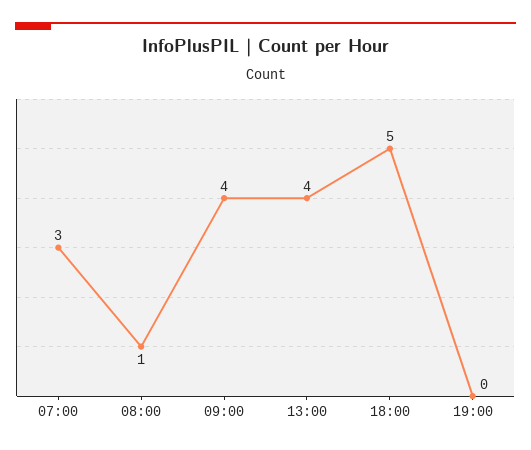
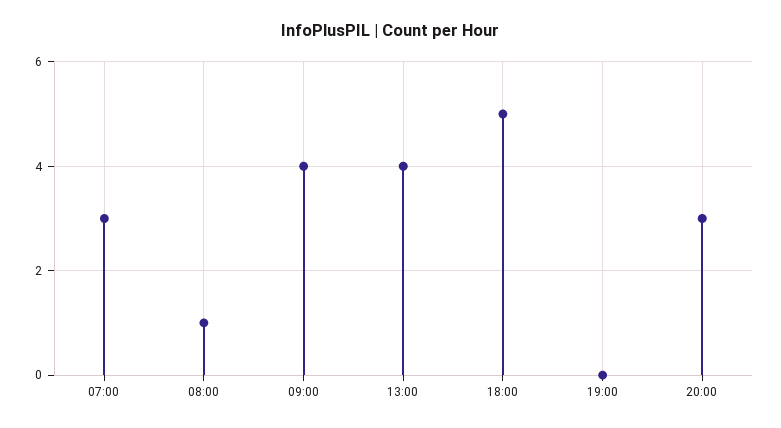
20:00: none -> 3

